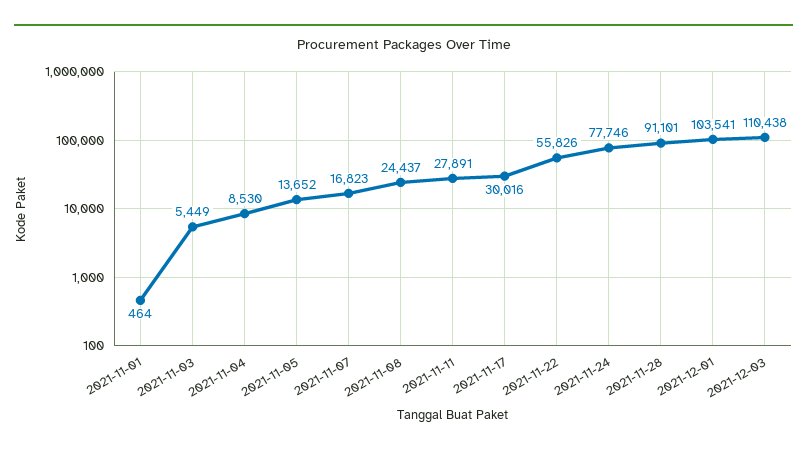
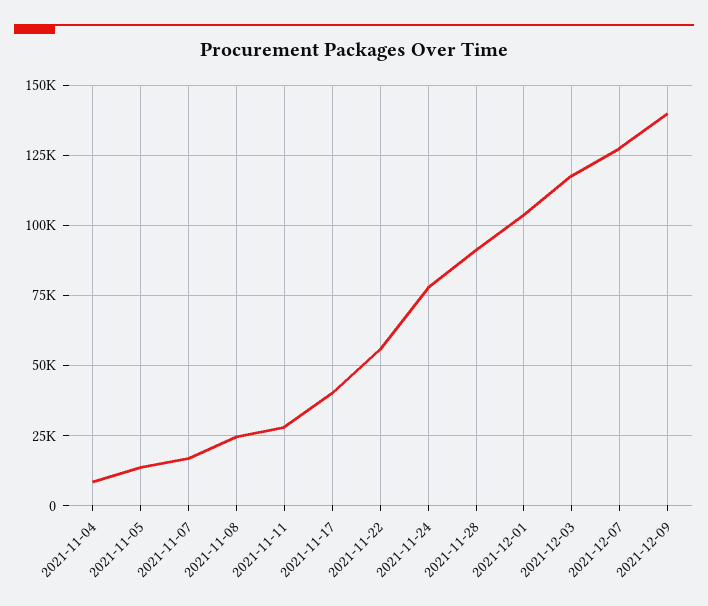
2021-11-01: 464 -> none
2021-11-03: 5449 -> none
2021-11-17: 30016 -> 40000
2021-12-03: 110438 -> 117500
2021-12-07: none -> 127500
2021-12-09: none -> 140000

